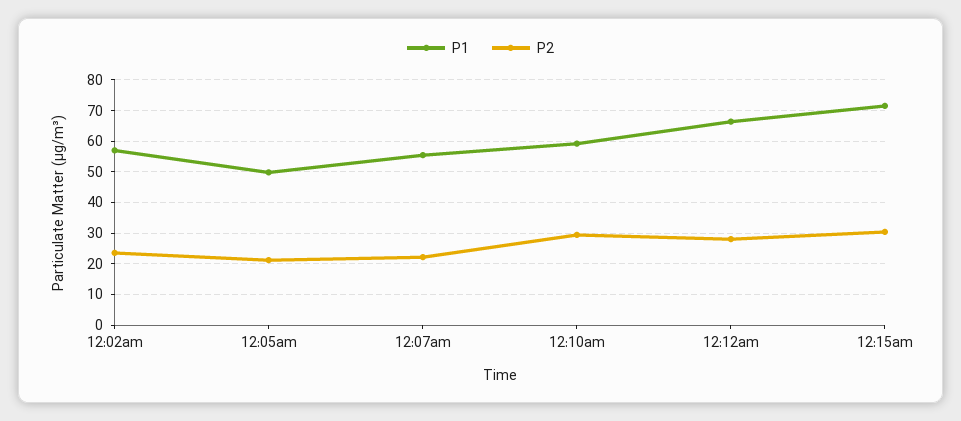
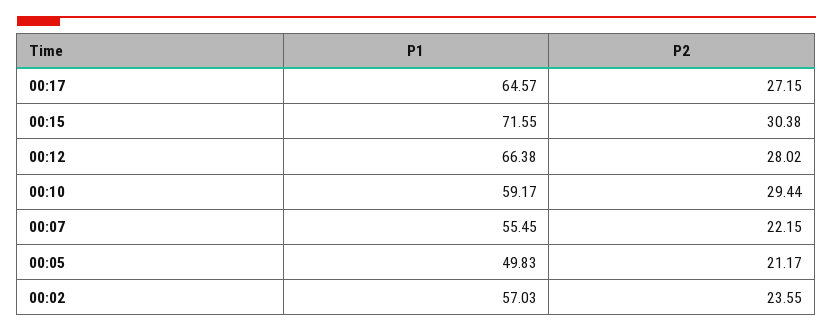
P1, 00:17: none -> 64.57
P2, 00:17: none -> 27.15

